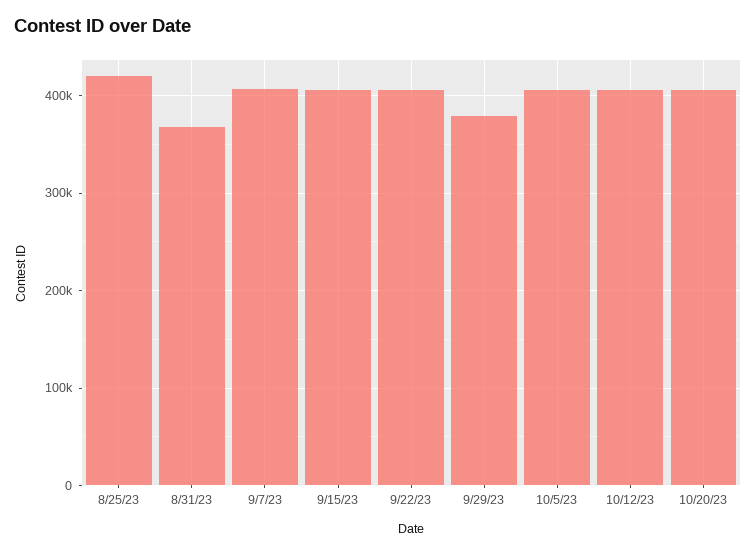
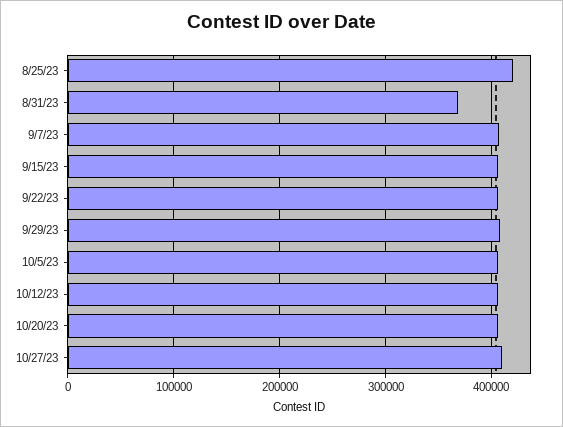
9/29/23: 380000 -> 410000
10/27/23: none -> 410000

